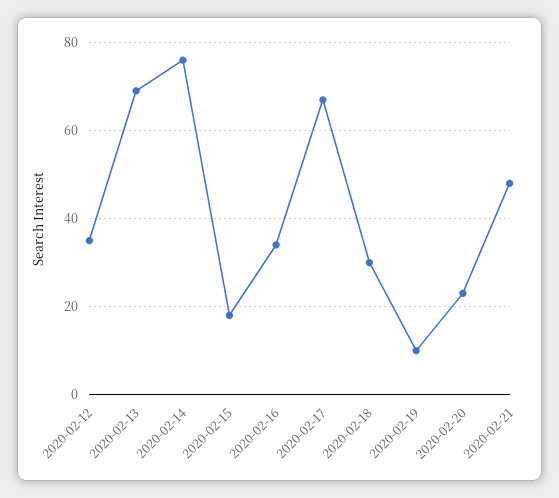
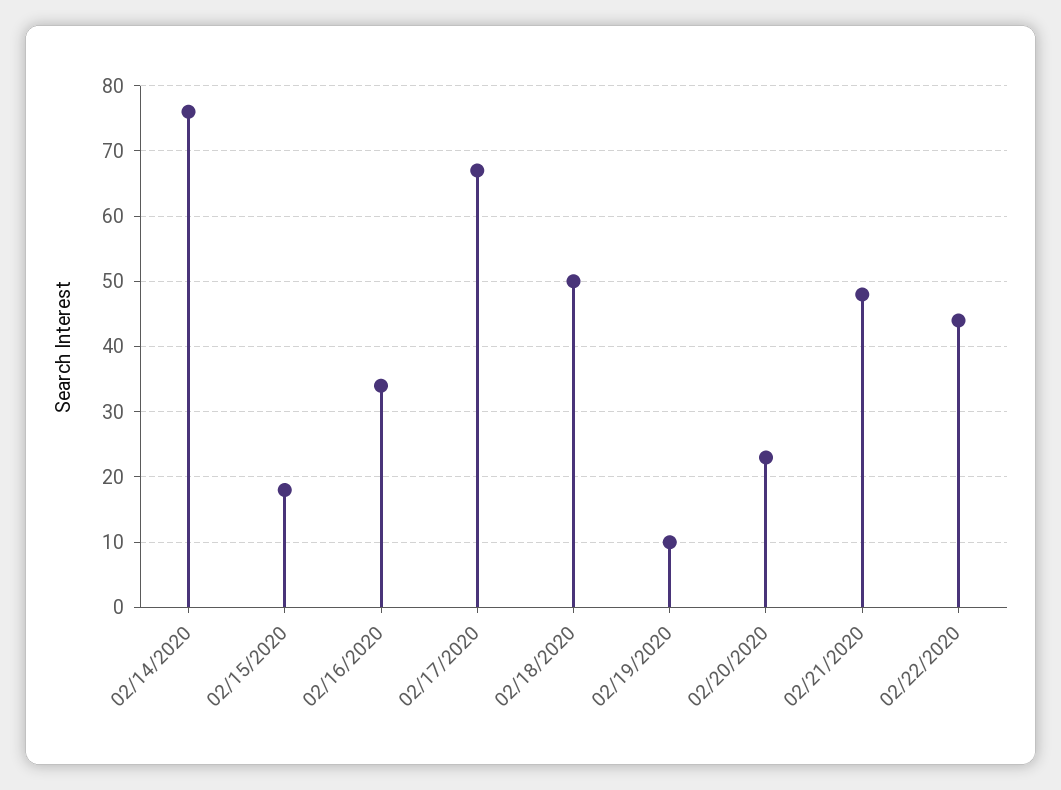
2020-02-12: 35 -> none
2020-02-13: 70 -> none
2020-02-18: 30 -> 50
02/22/2020: none -> 44

